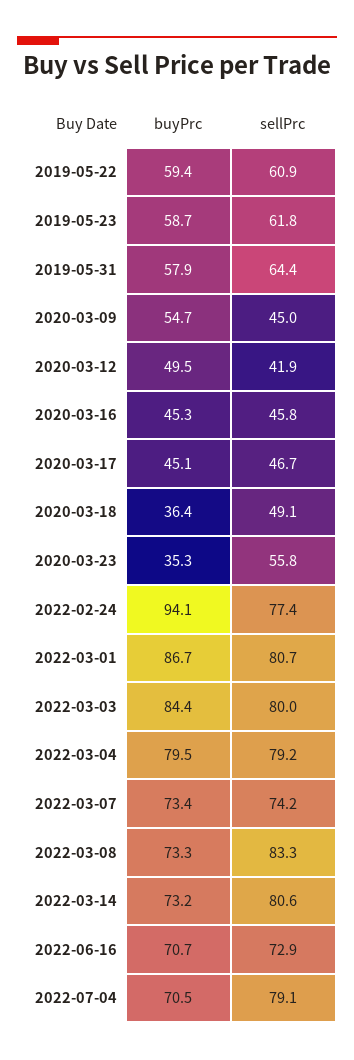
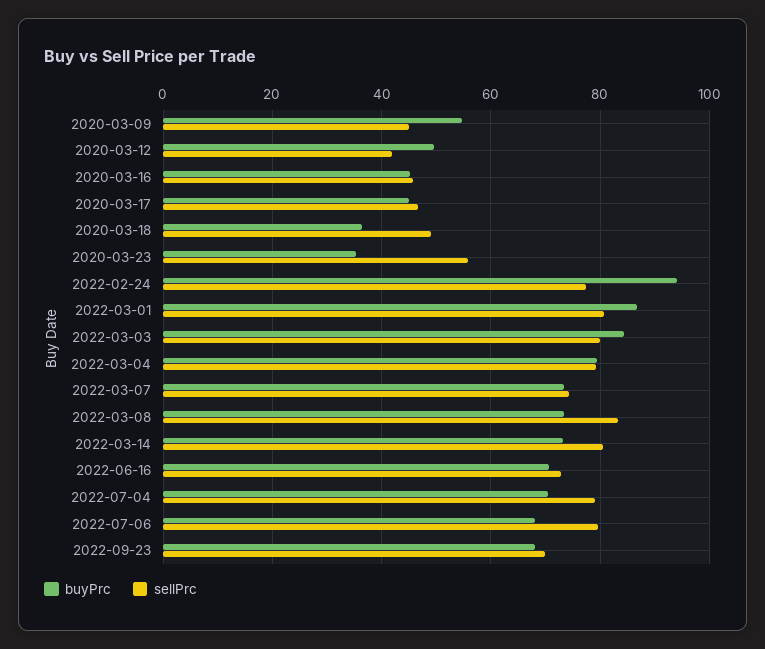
buyPrc, 2019-05-22: 59.4 -> none
sellPrc, 2019-05-22: 60.9 -> none
buyPrc, 2019-05-23: 58.7 -> none
sellPrc, 2019-05-23: 61.8 -> none
buyPrc, 2019-05-31: 57.9 -> none
sellPrc, 2019-05-31: 64.4 -> none
buyPrc, 2022-07-06: none -> 68
sellPrc, 2022-07-06: none -> 80
buyPrc, 2022-09-23: none -> 68
sellPrc, 2022-09-23: none -> 70

